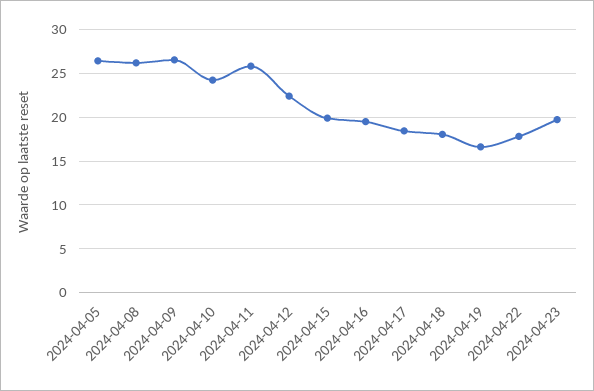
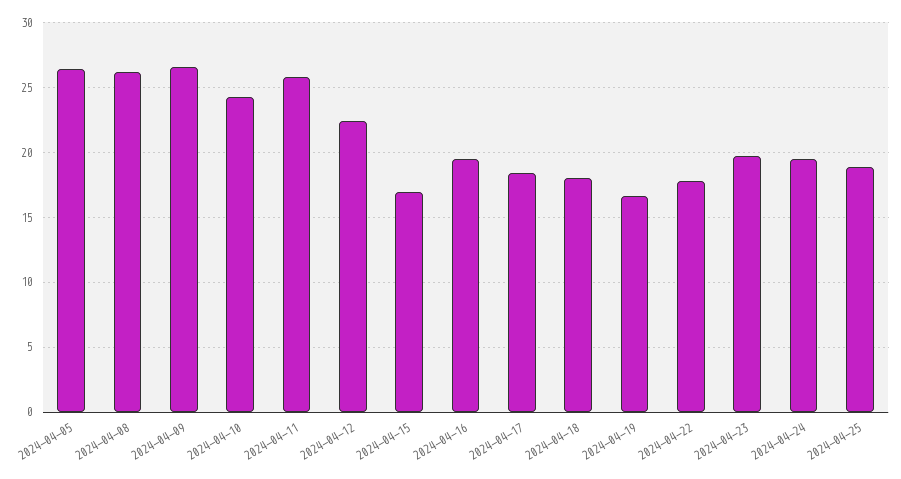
2024-04-15: 20 -> 17
2024-04-24: none -> 19.5
2024-04-25: none -> 19

